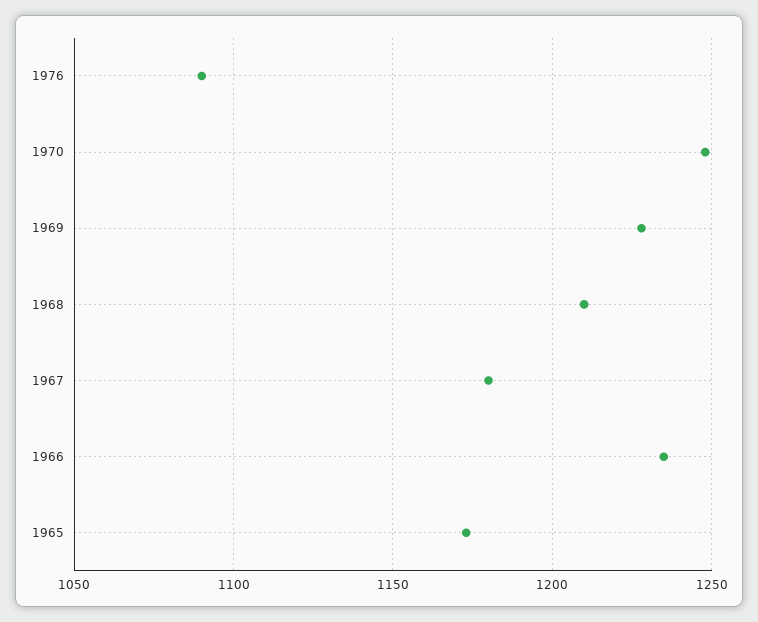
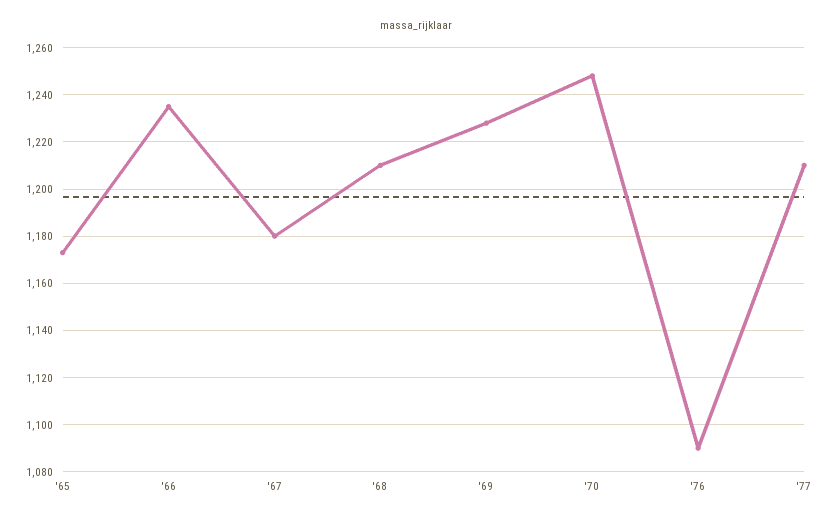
'77: none -> 1210

